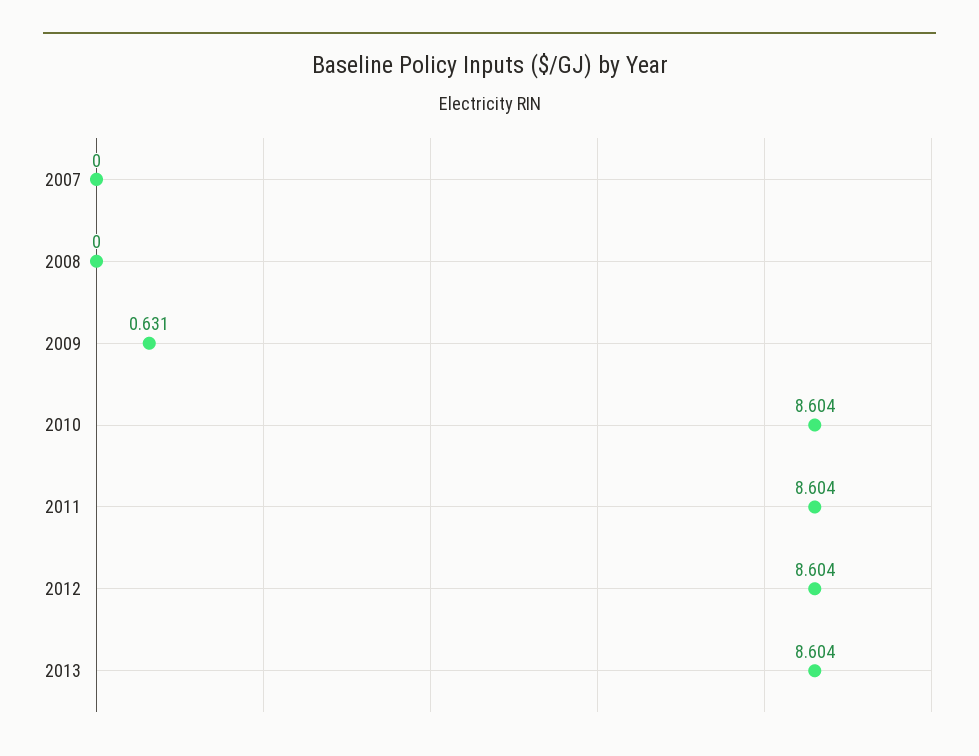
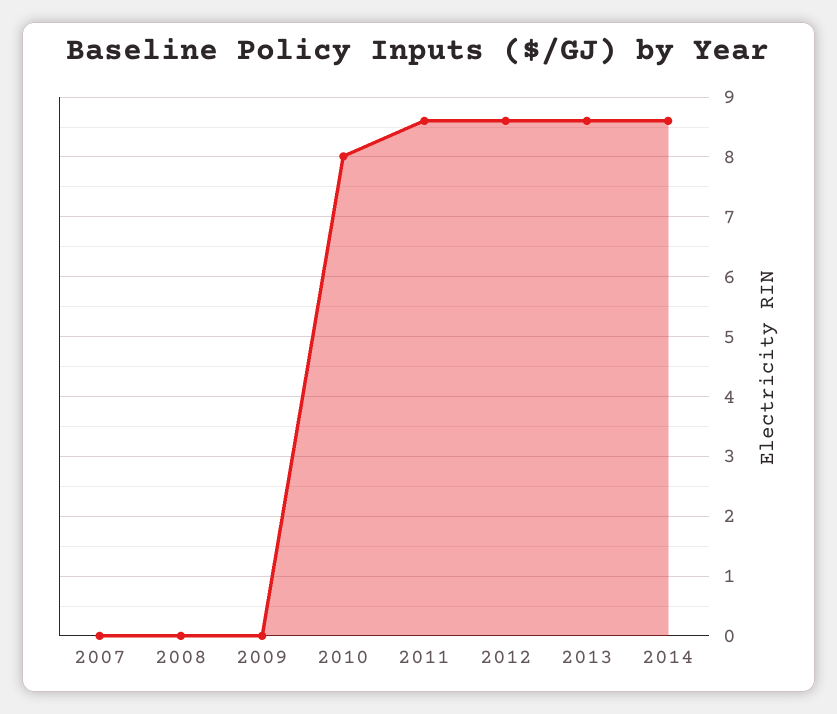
2009: 0.631 -> 0
2010: 8.604 -> 8
2014: none -> 8.6

